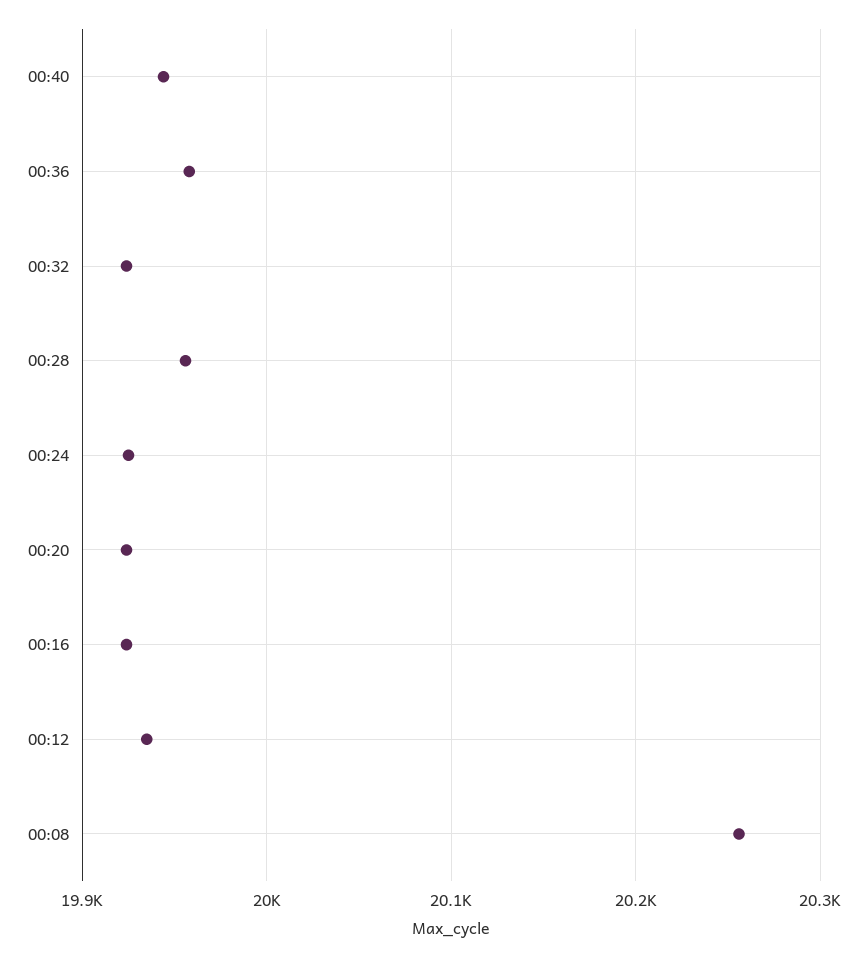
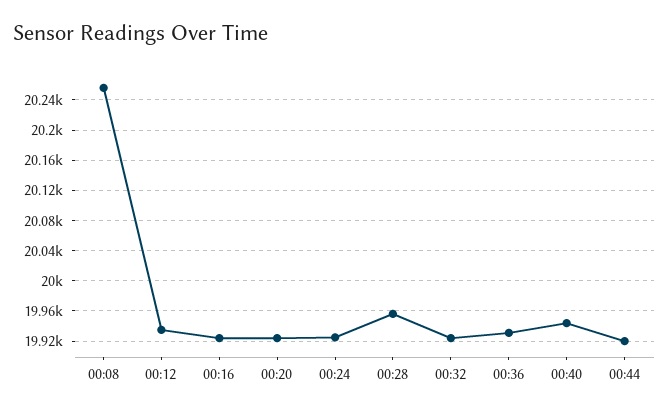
00:36: 19960 -> 19930
00:44: none -> 19920

